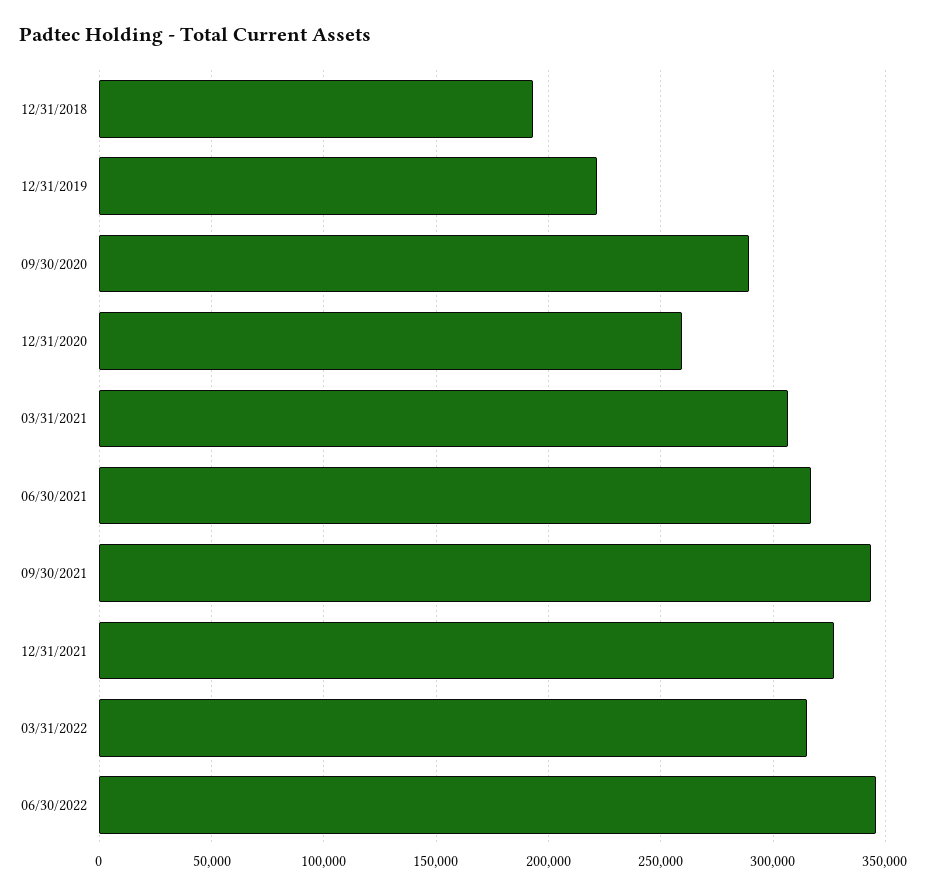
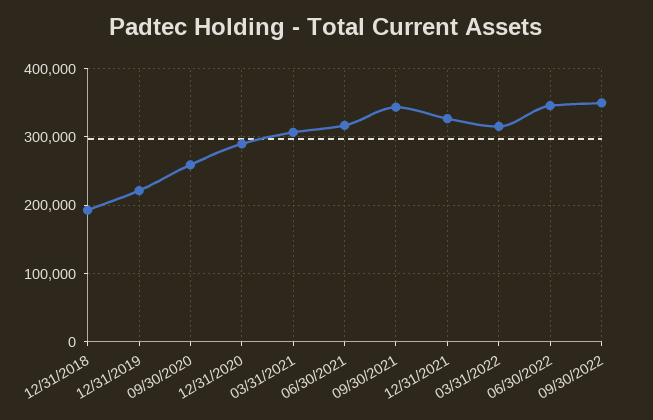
09/30/2020: 290000 -> 260000
12/31/2020: 260000 -> 290000
09/30/2022: none -> 350000

